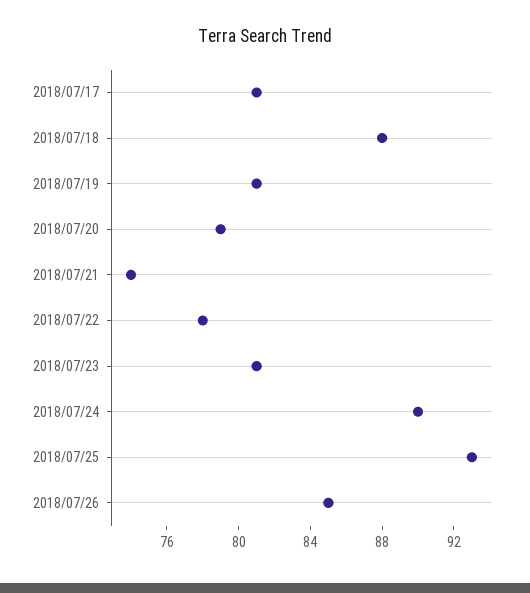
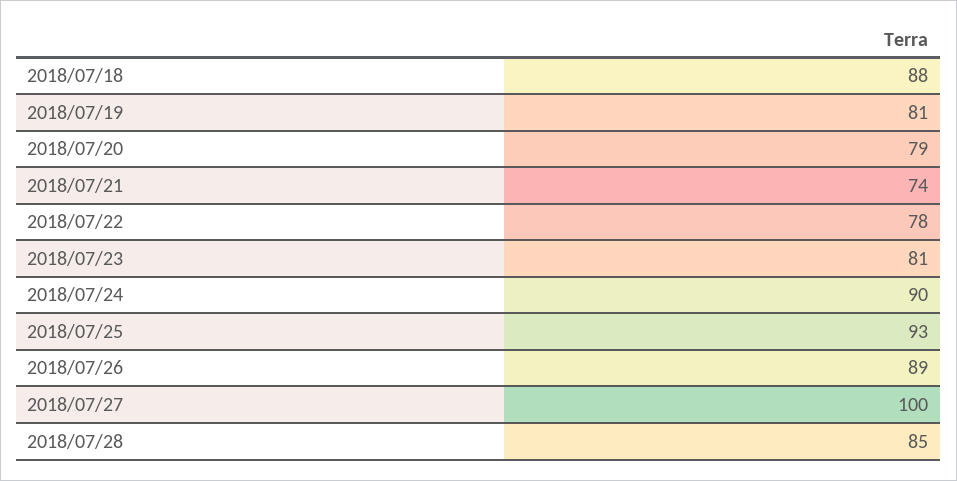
2018/07/17: 81 -> none
2018/07/26: 85 -> 89
2018/07/27: none -> 100
2018/07/28: none -> 85

